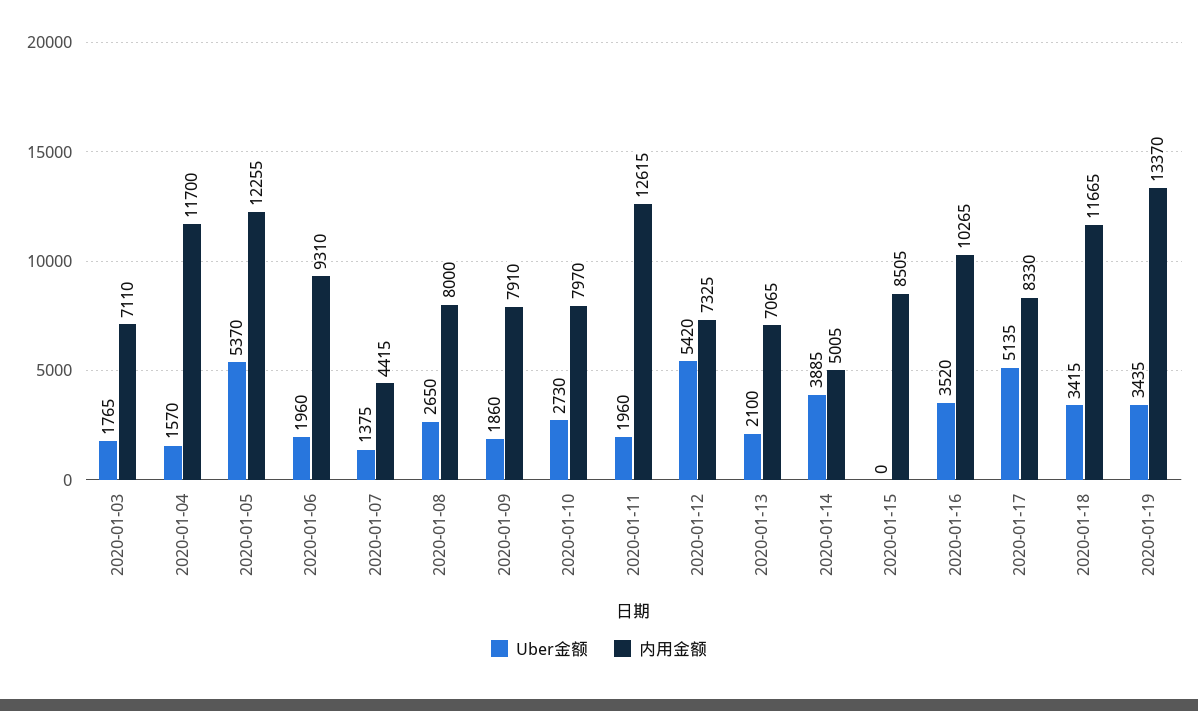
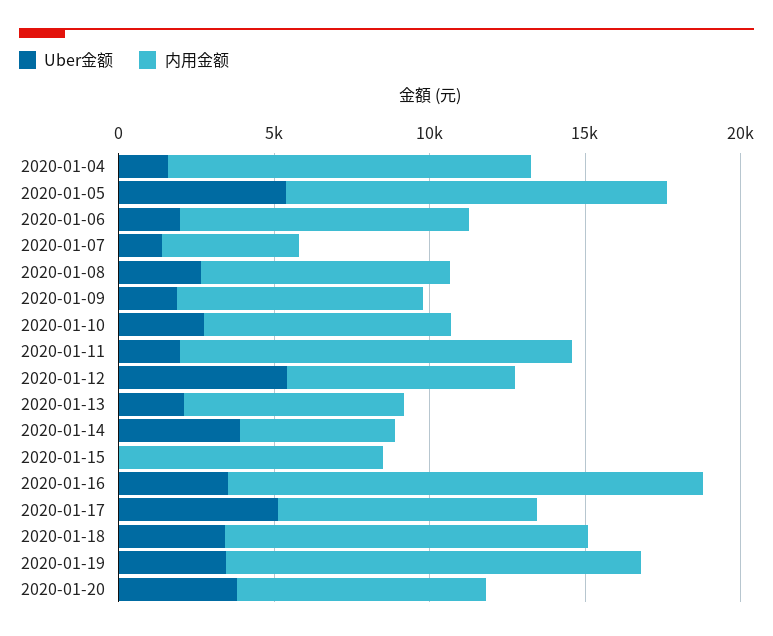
Uber金额, 2020-01-03: 1765 -> none
内用金额, 2020-01-03: 7110 -> none
内用金额, 2020-01-16: 10265 -> 15000
Uber金额, 2020-01-20: none -> 4000
内用金额, 2020-01-20: none -> 8000

